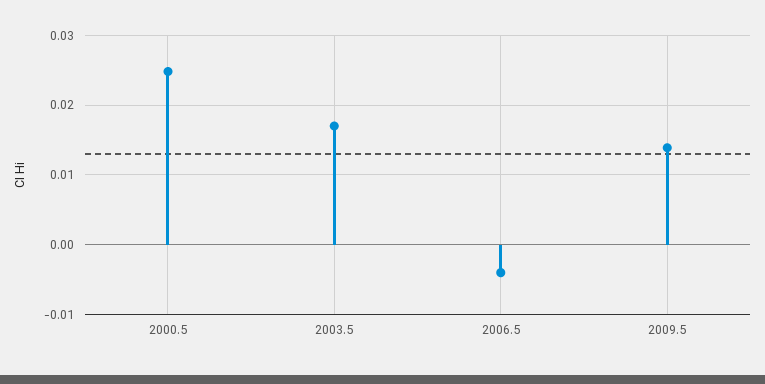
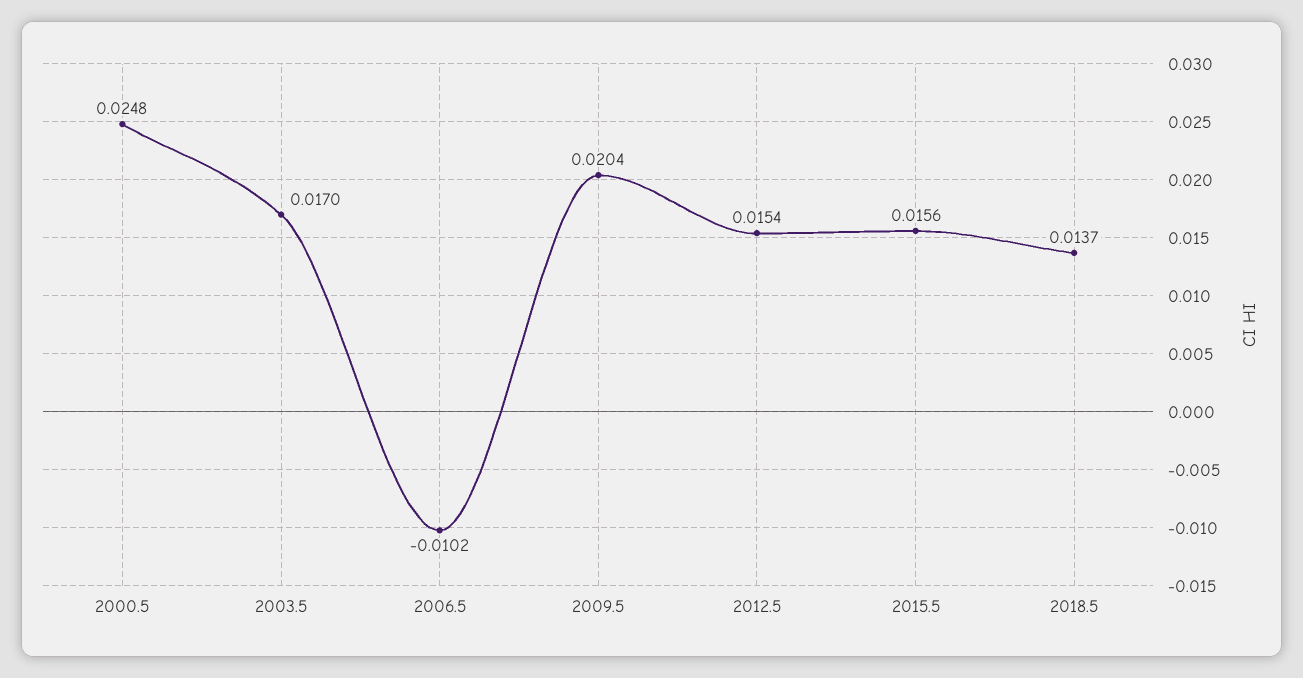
2006.5: -0.004 -> -0.0102
2009.5: 0.014 -> 0.0204
2012.5: none -> 0.0154
2015.5: none -> 0.0156
2018.5: none -> 0.0137

